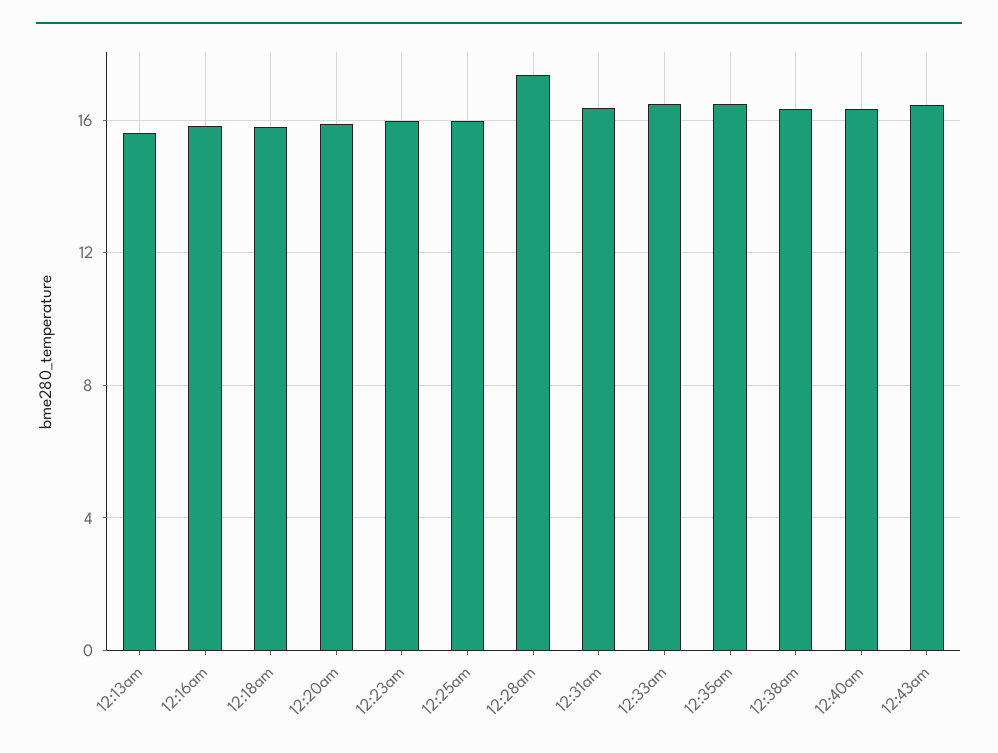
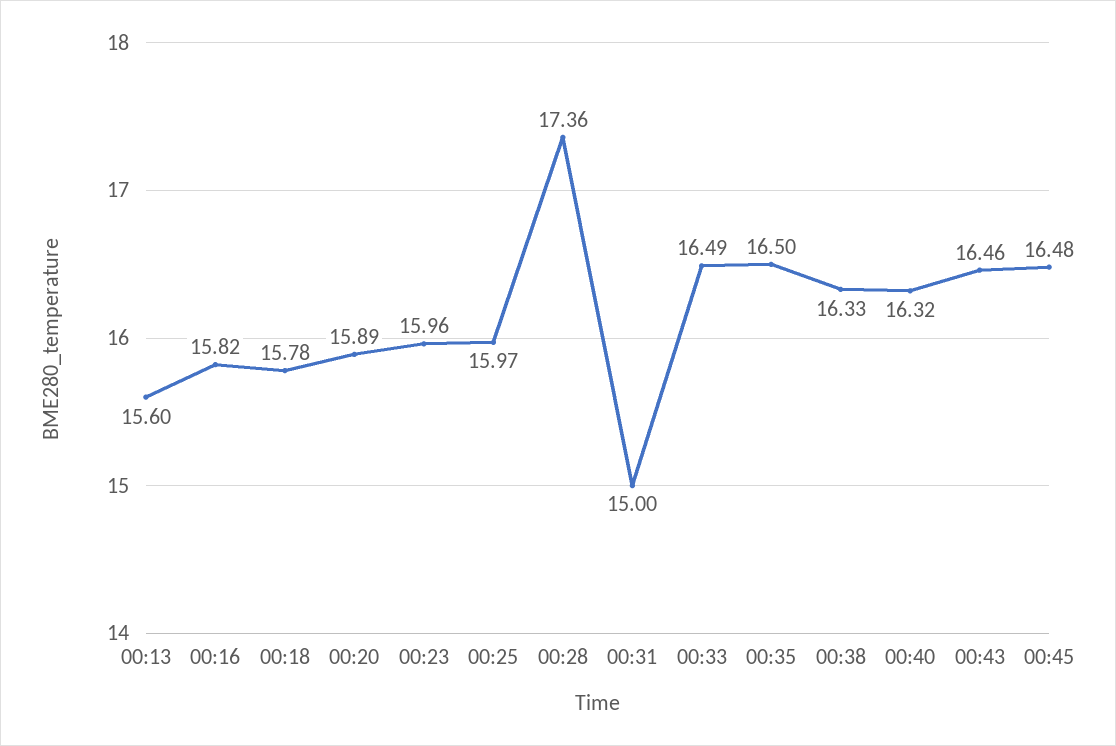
12:31am: 16.5 -> 15
00:45: none -> 16.48

